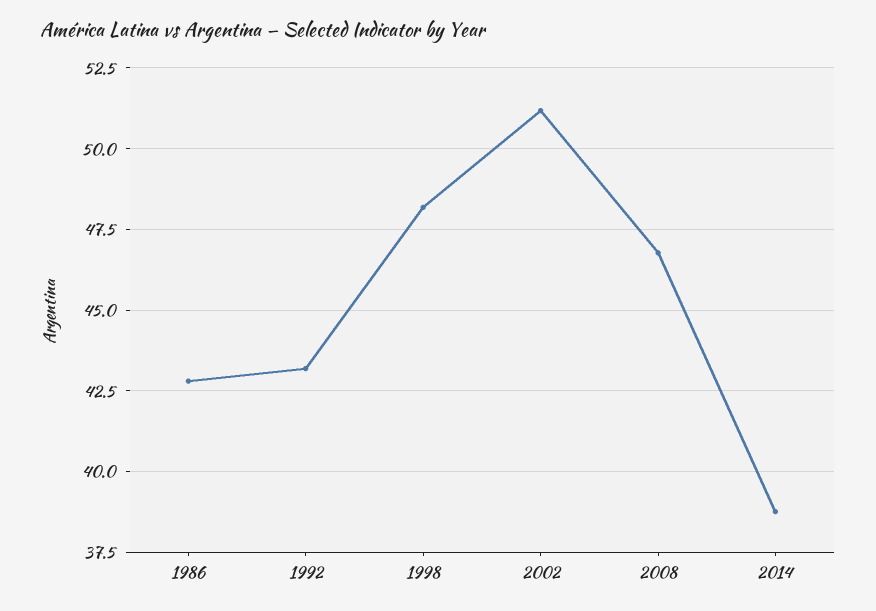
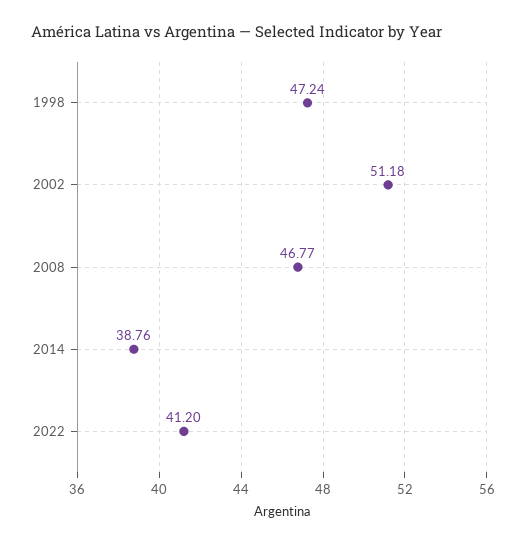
1986: 42.75 -> none
1992: 43.25 -> none
1998: 48.25 -> 47.24
2022: none -> 41.2

